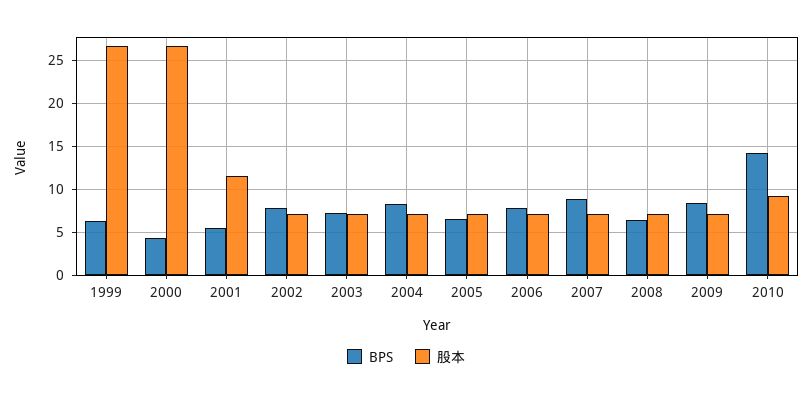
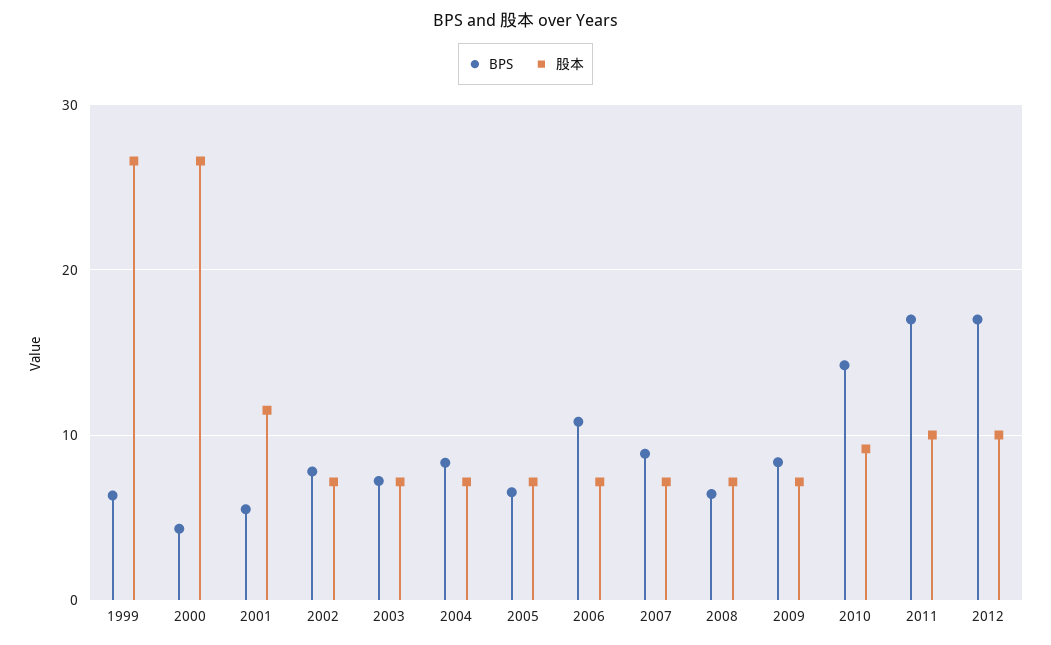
BPS, 2006: 8 -> 11
BPS, 2011: none -> 17
股本, 2011: none -> 10
BPS, 2012: none -> 17
股本, 2012: none -> 10

